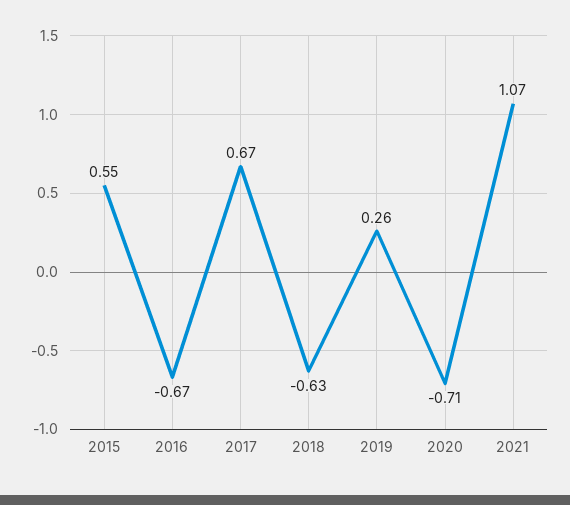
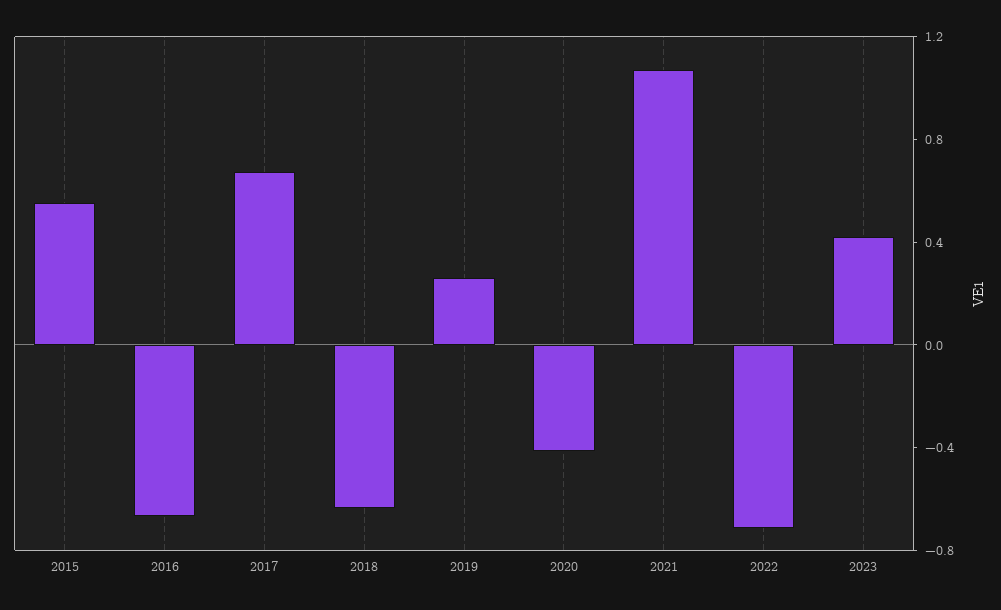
2020: -0.71 -> -0.4
2022: none -> -0.7
2023: none -> 0.4

